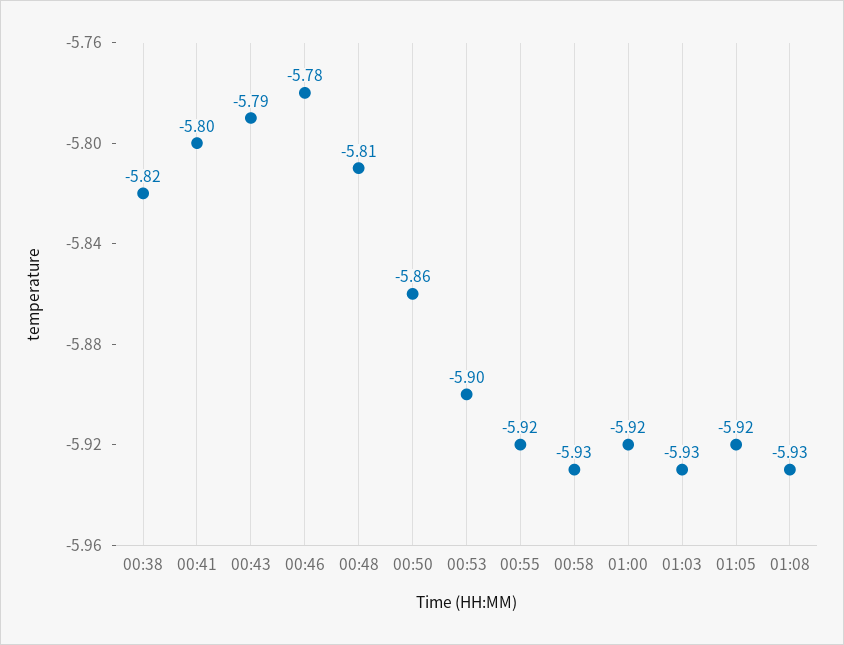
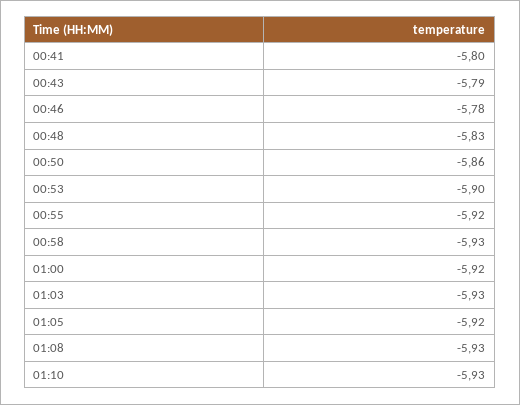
00:38: -5.82 -> none
00:48: -5.81 -> -5.83
01:10: none -> -5.93

